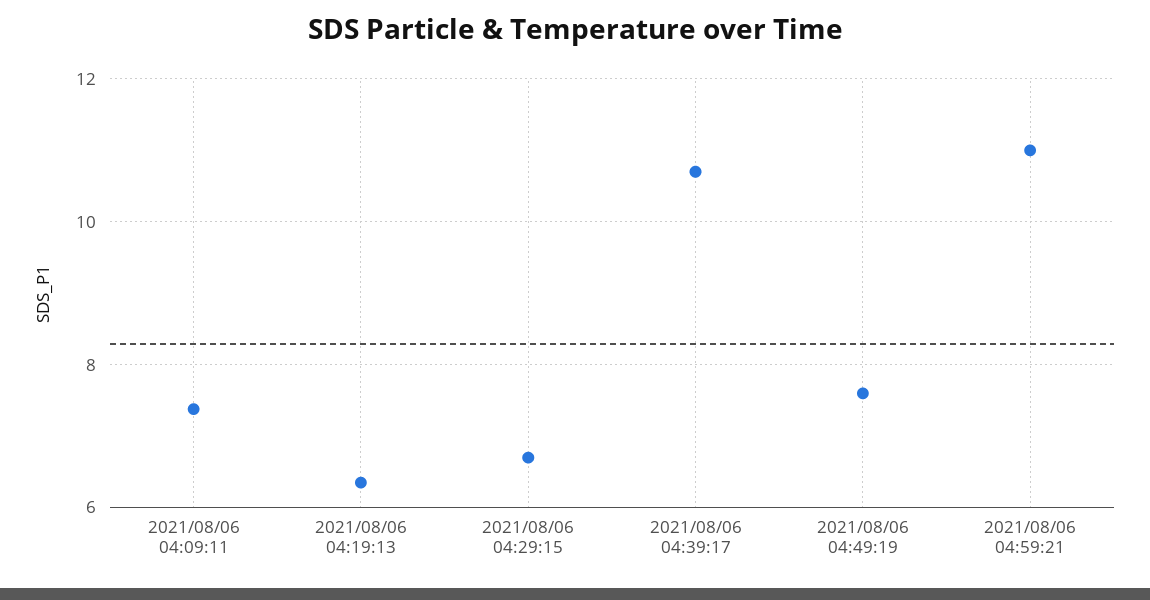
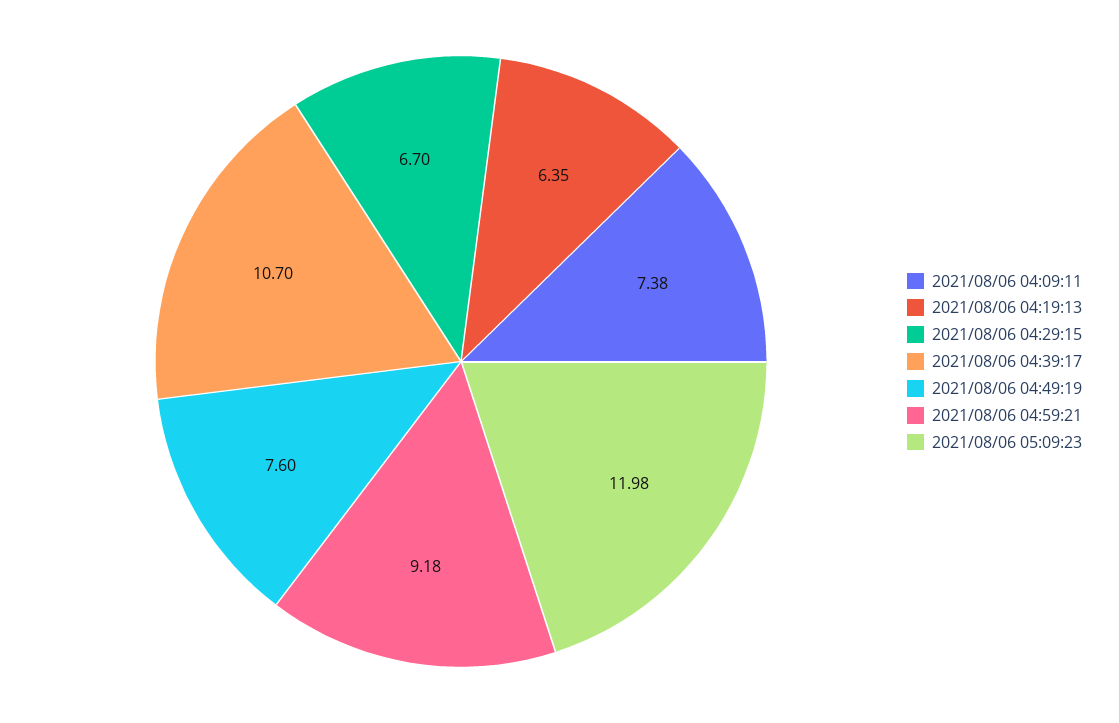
2021/08/06 04:59:21: 11 -> 9.18
2021/08/06 05:09:23: none -> 11.98

